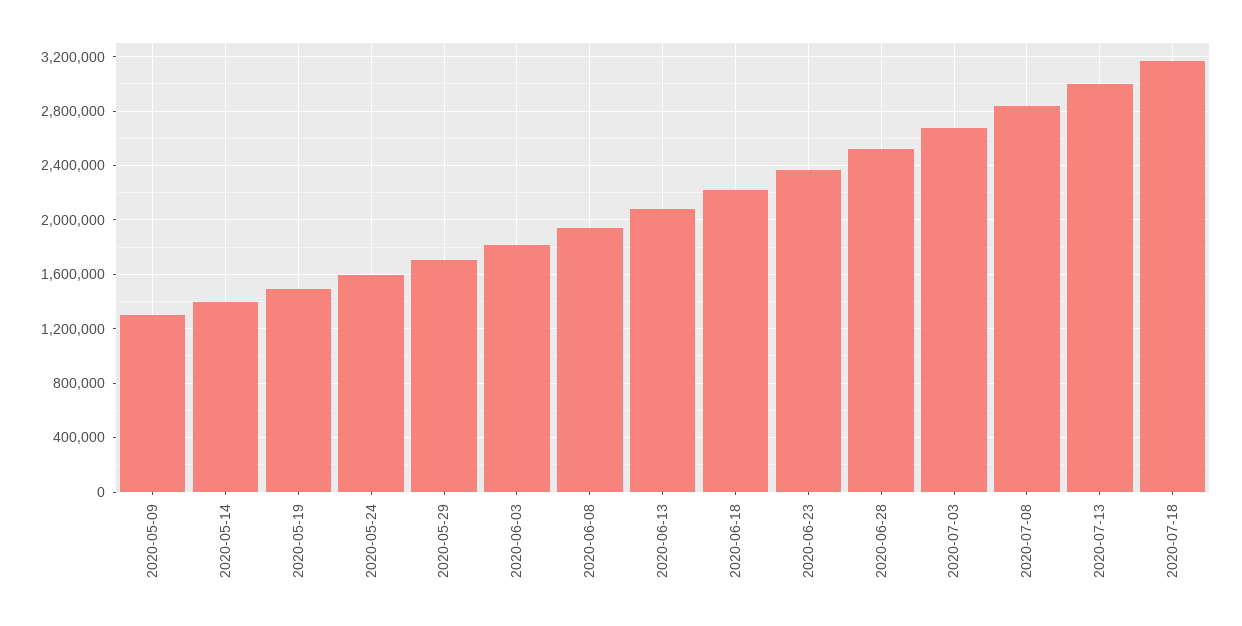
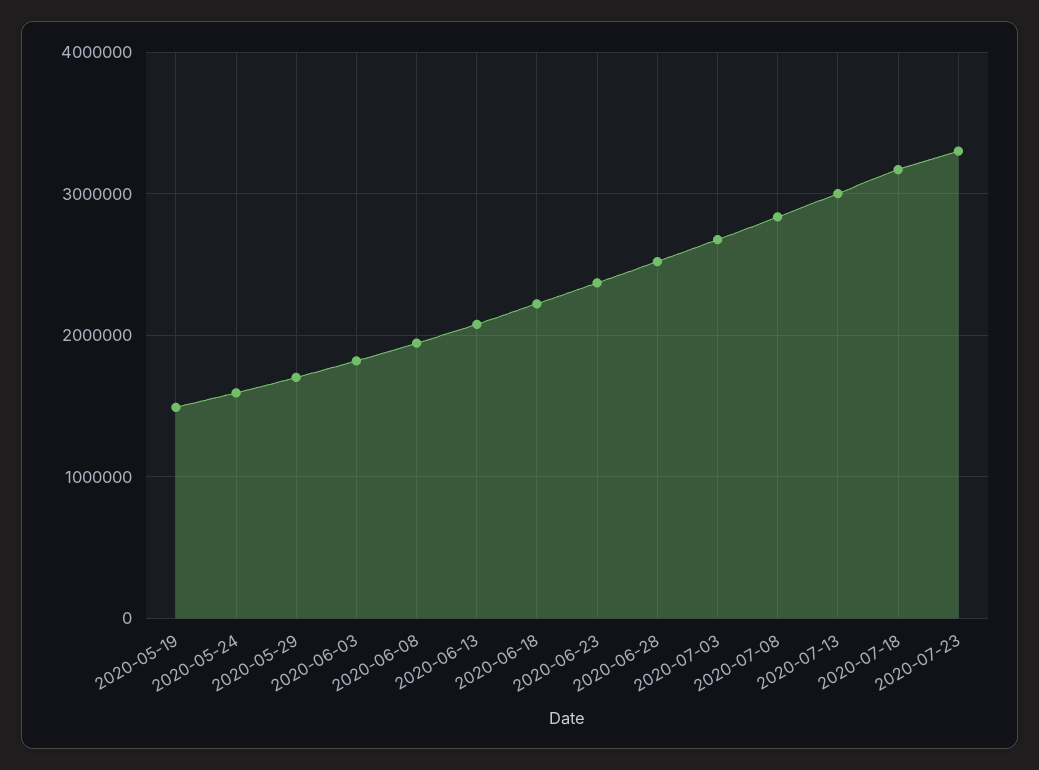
2020-05-09: 1300000 -> none
2020-05-14: 1400000 -> none
2020-07-23: none -> 3300000

